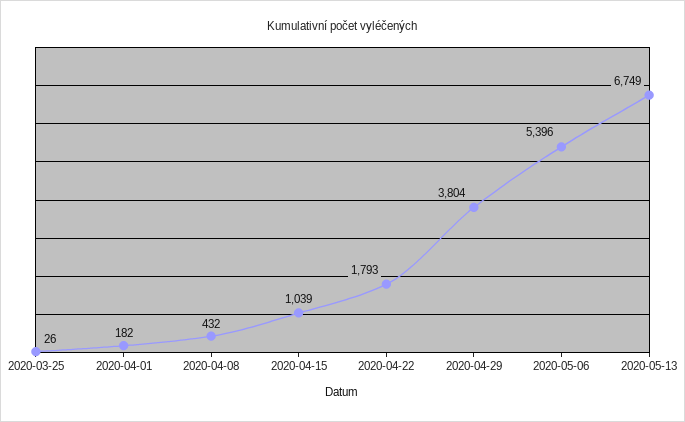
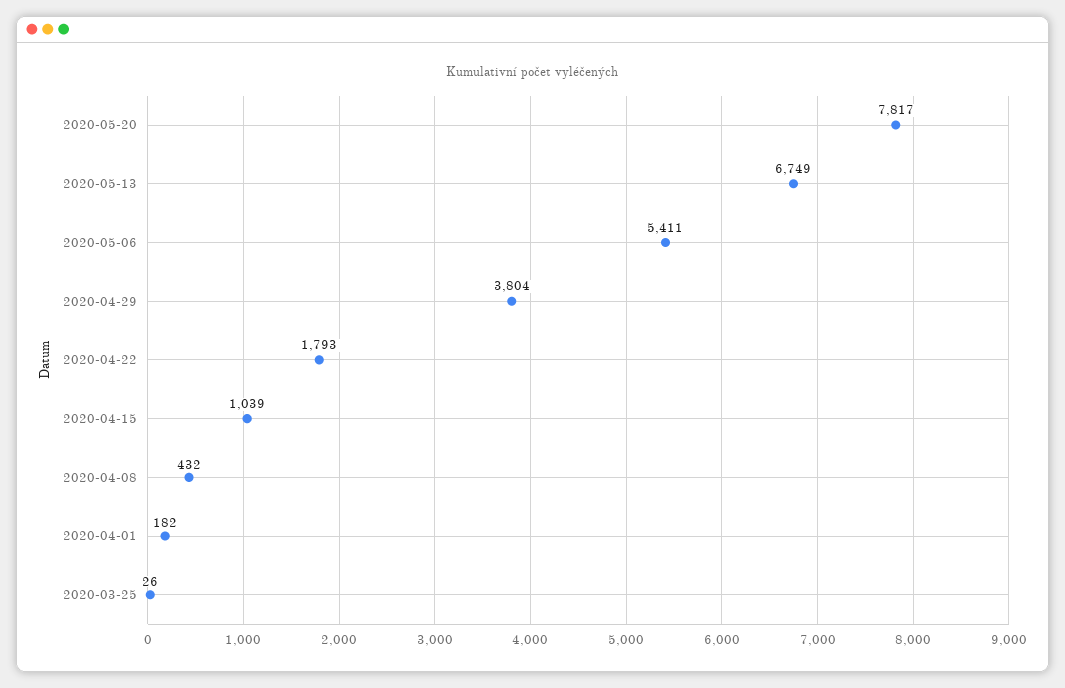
2020-05-06: 5396 -> 5411
2020-05-20: none -> 7817

